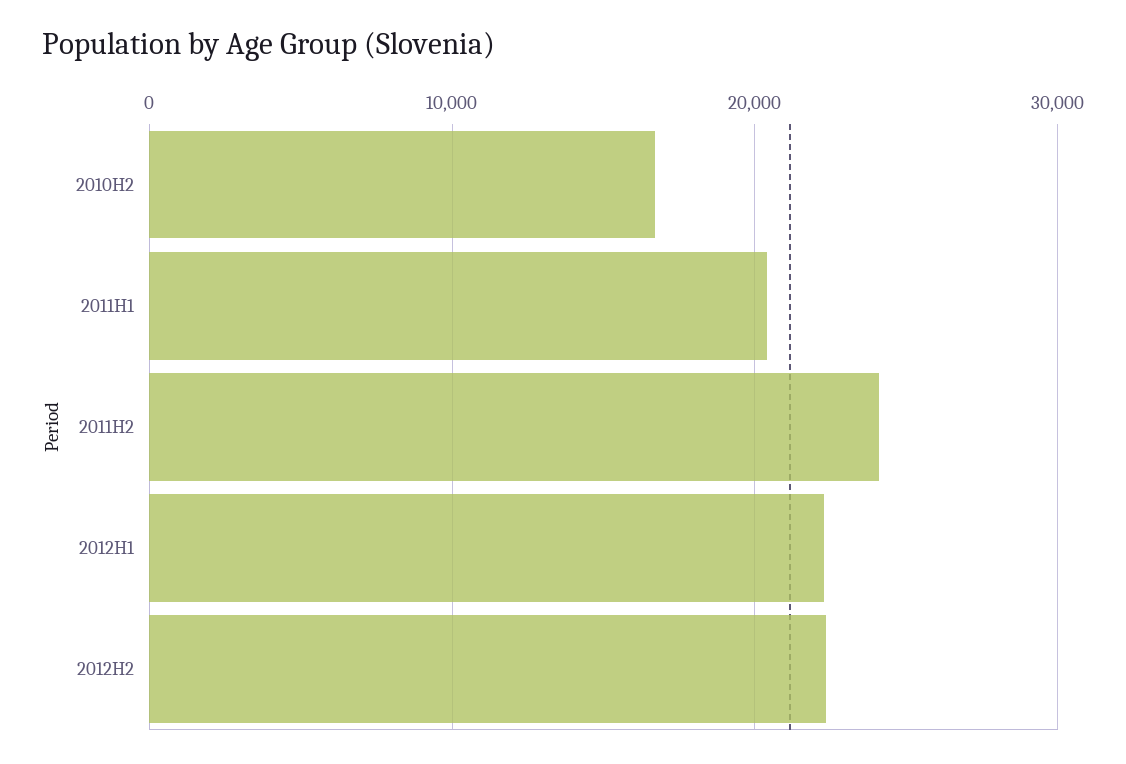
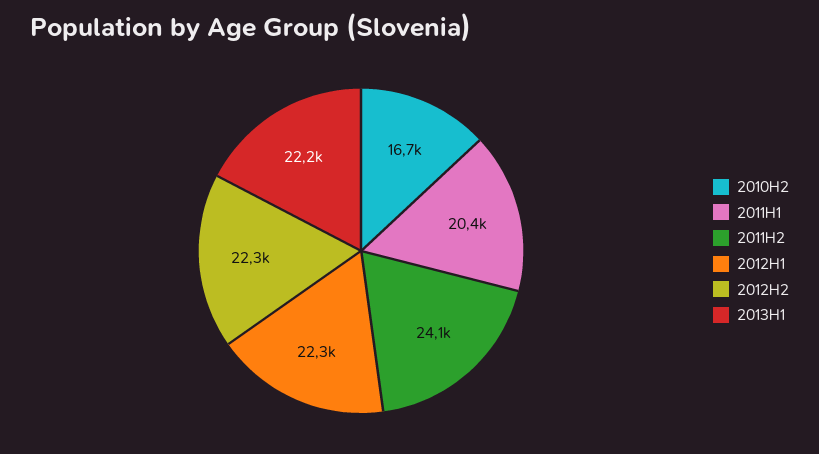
2013H1: none -> 22200

